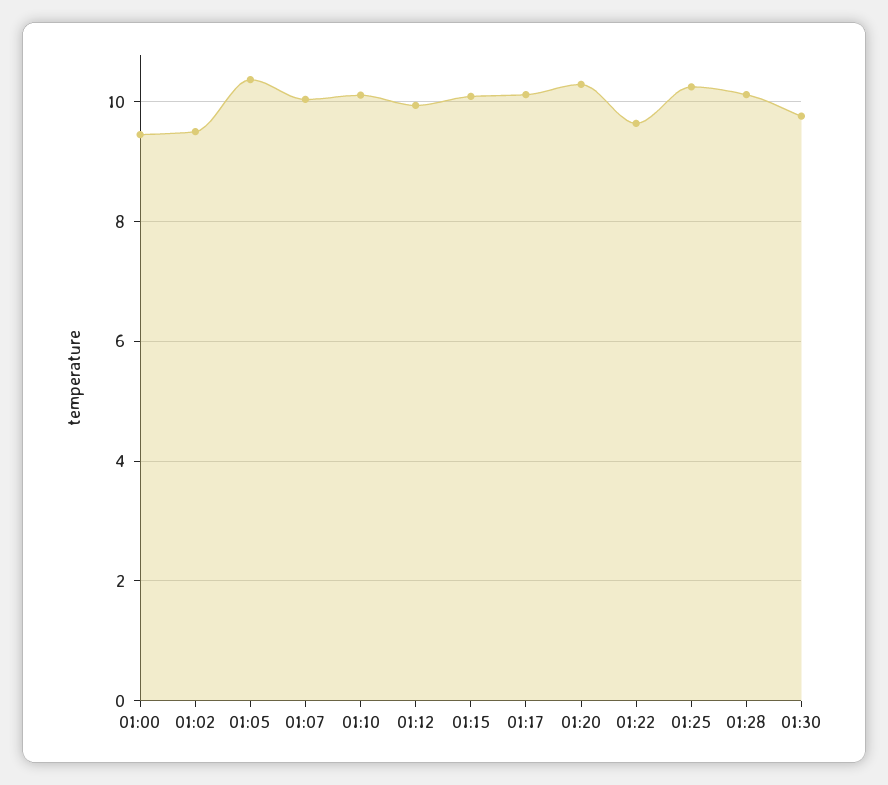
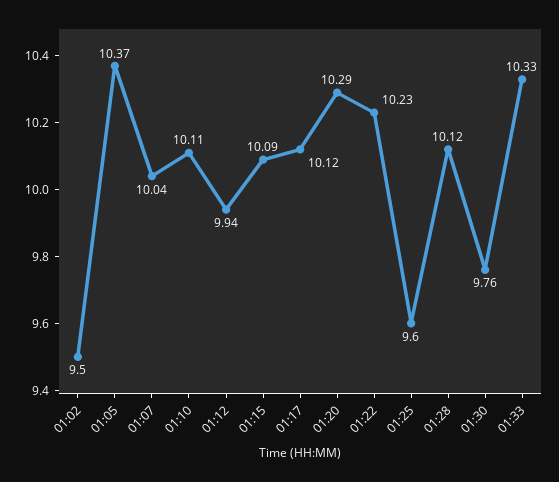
01:00: 9.4 -> none
01:22: 9.6 -> 10.23
01:25: 10.2 -> 9.6
01:33: none -> 10.33

